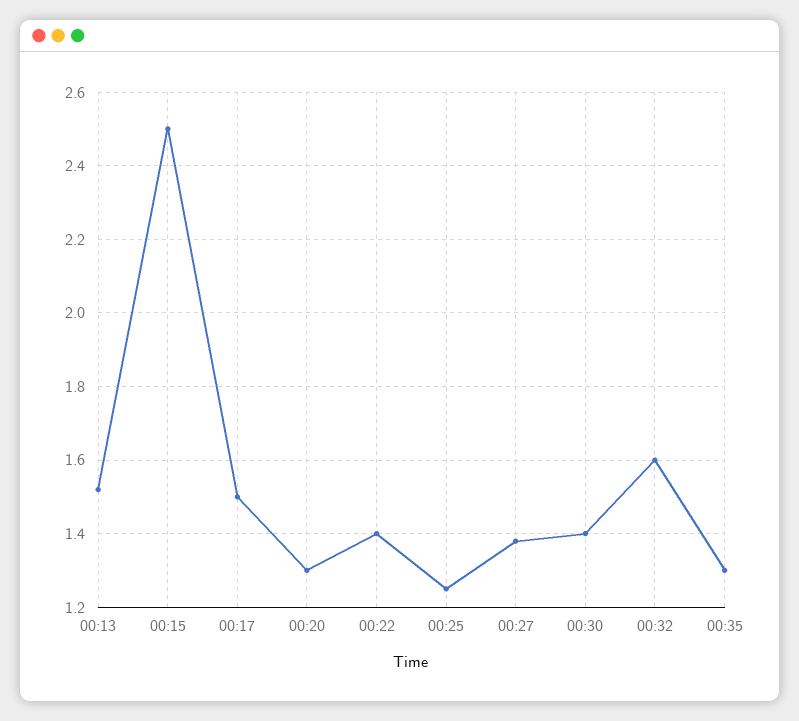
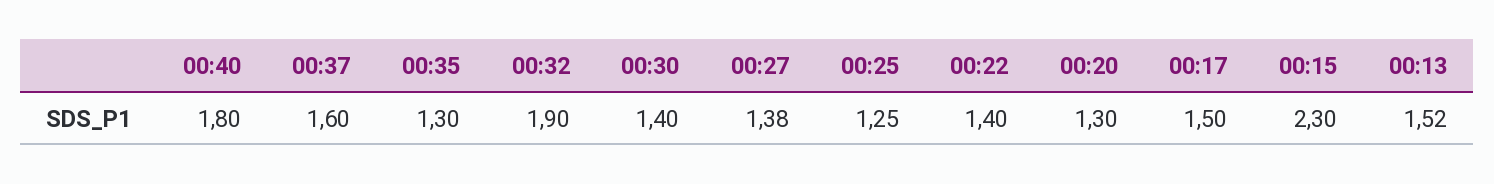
00:15: 2.5 -> 2.3
00:32: 1.6 -> 1.9
00:40: none -> 1.8
00:37: none -> 1.6

